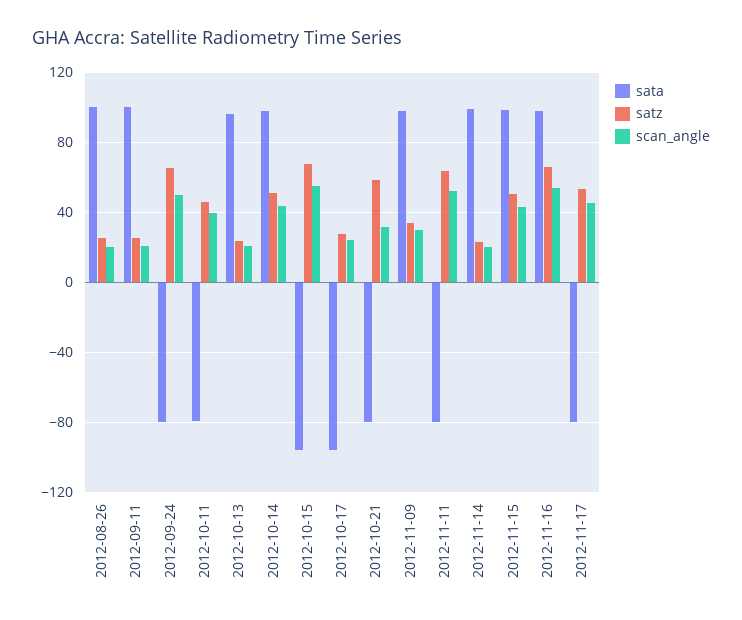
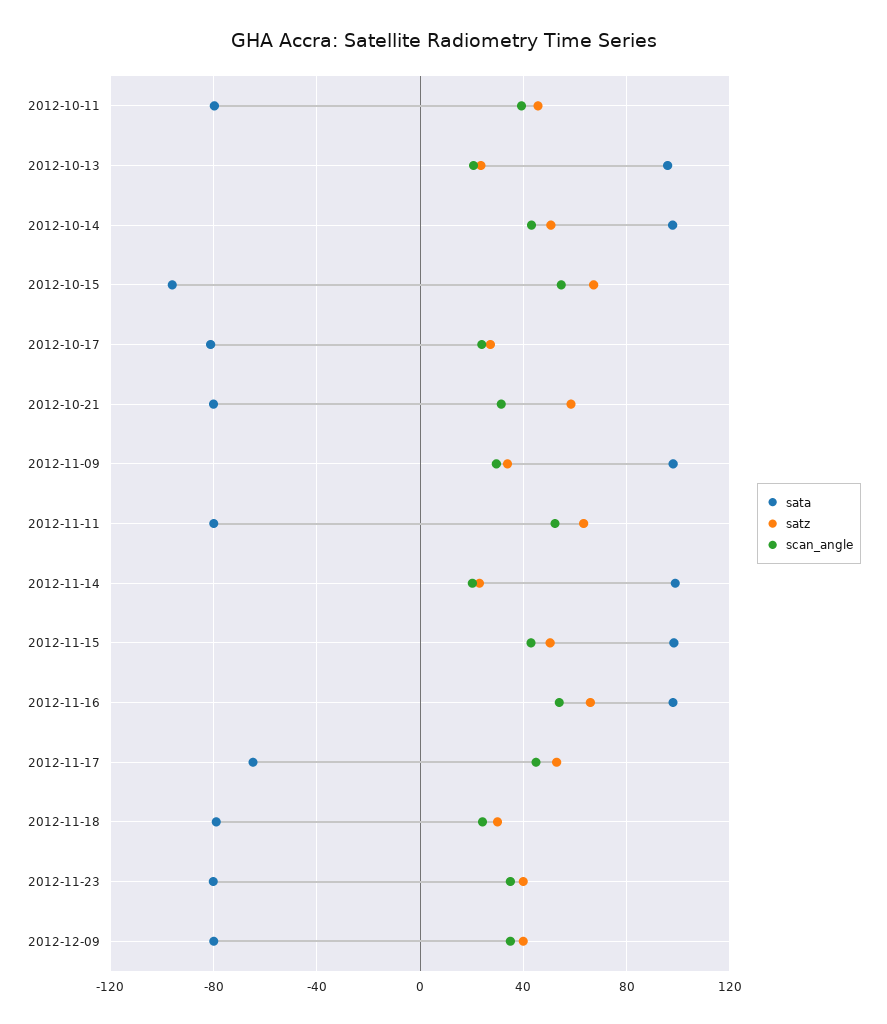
sata, 2012-08-26: 100 -> none
satz, 2012-08-26: 25 -> none
scan_angle, 2012-08-26: 20 -> none
sata, 2012-09-11: 100 -> none
satz, 2012-09-11: 25 -> none
scan_angle, 2012-09-11: 20 -> none
sata, 2012-09-24: -80 -> none
satz, 2012-09-24: 65 -> none
scan_angle, 2012-09-24: 50 -> none
sata, 2012-10-17: -95 -> -80
sata, 2012-11-17: -80 -> -65
sata, 2012-11-18: none -> -80
satz, 2012-11-18: none -> 30
scan_angle, 2012-11-18: none -> 25
sata, 2012-11-23: none -> -80
satz, 2012-11-23: none -> 40
scan_angle, 2012-11-23: none -> 35
sata, 2012-12-09: none -> -80
satz, 2012-12-09: none -> 40
scan_angle, 2012-12-09: none -> 35

